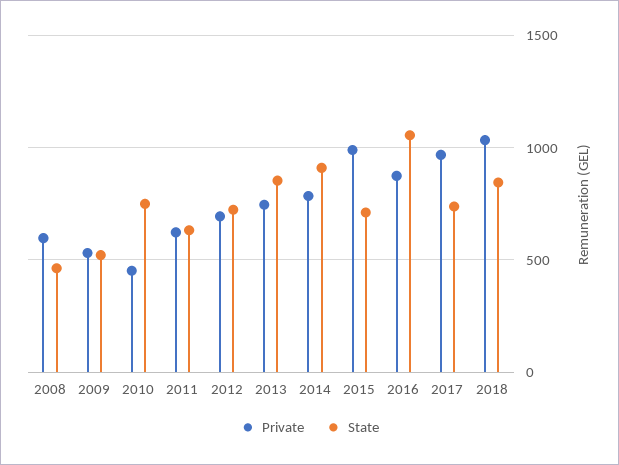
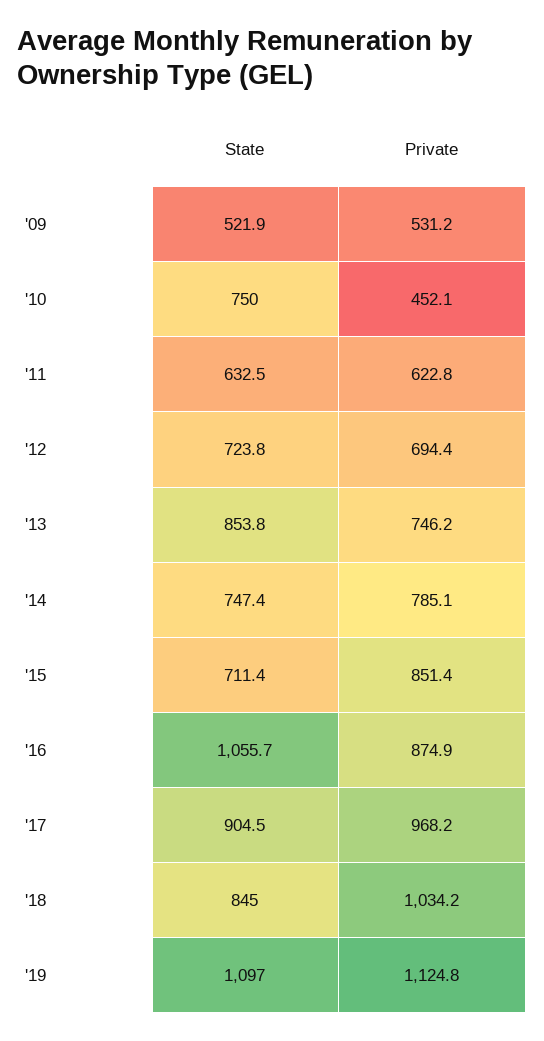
Private, 2008: 600 -> none
State, 2008: 450 -> none
State, 2014: 900 -> 747.4
Private, 2015: 1000 -> 851.4
State, 2017: 750 -> 904.5
State, '19: none -> 1097
Private, '19: none -> 1124.8

